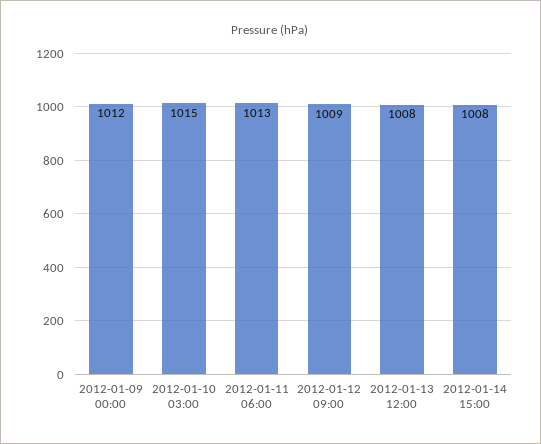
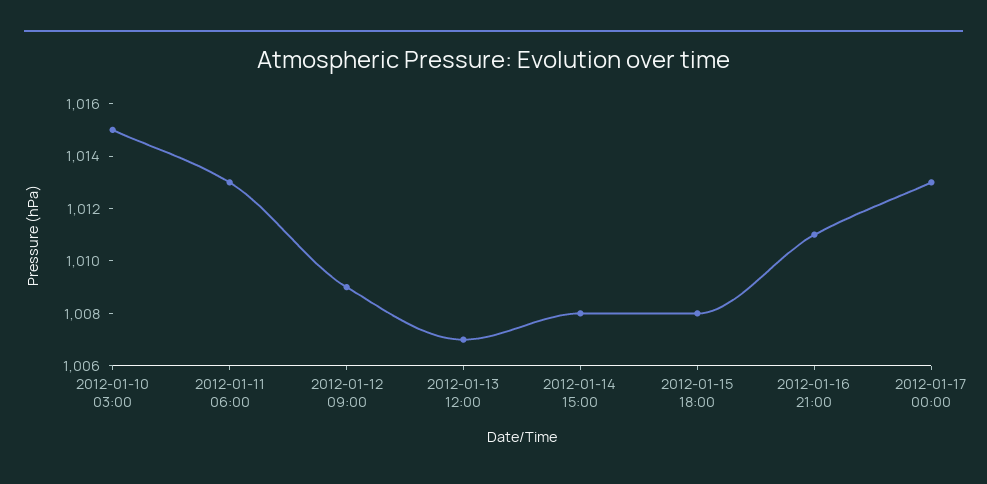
2012-01-09 00:00: 1012 -> none
2012-01-13 12:00: 1008 -> 1007
2012-01-15 18:00: none -> 1008
2012-01-16 21:00: none -> 1011
2012-01-17 00:00: none -> 1013

